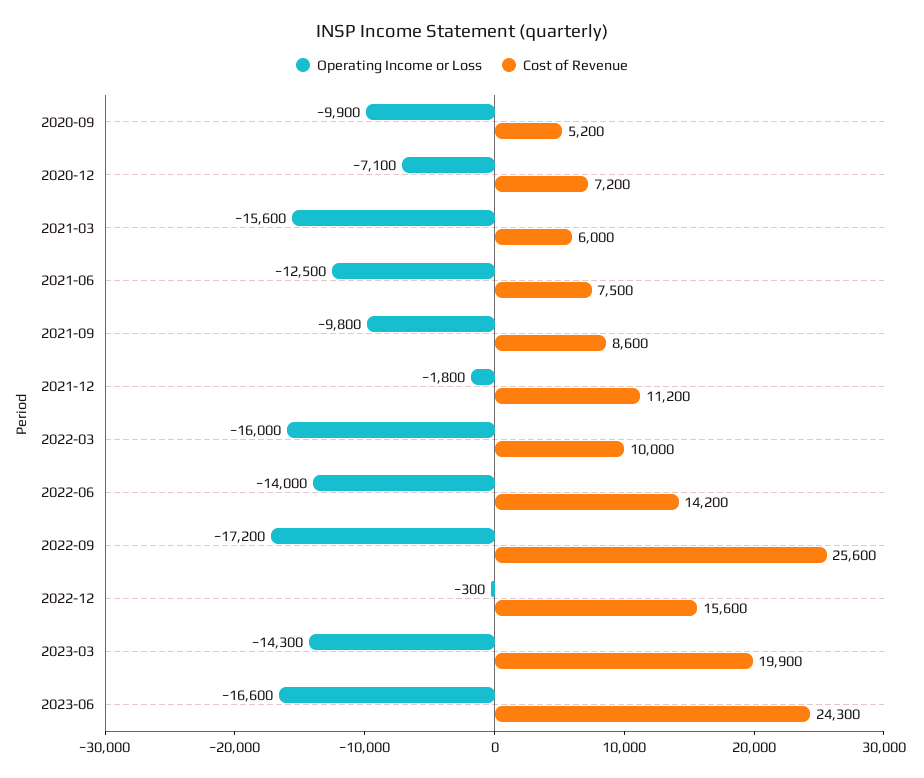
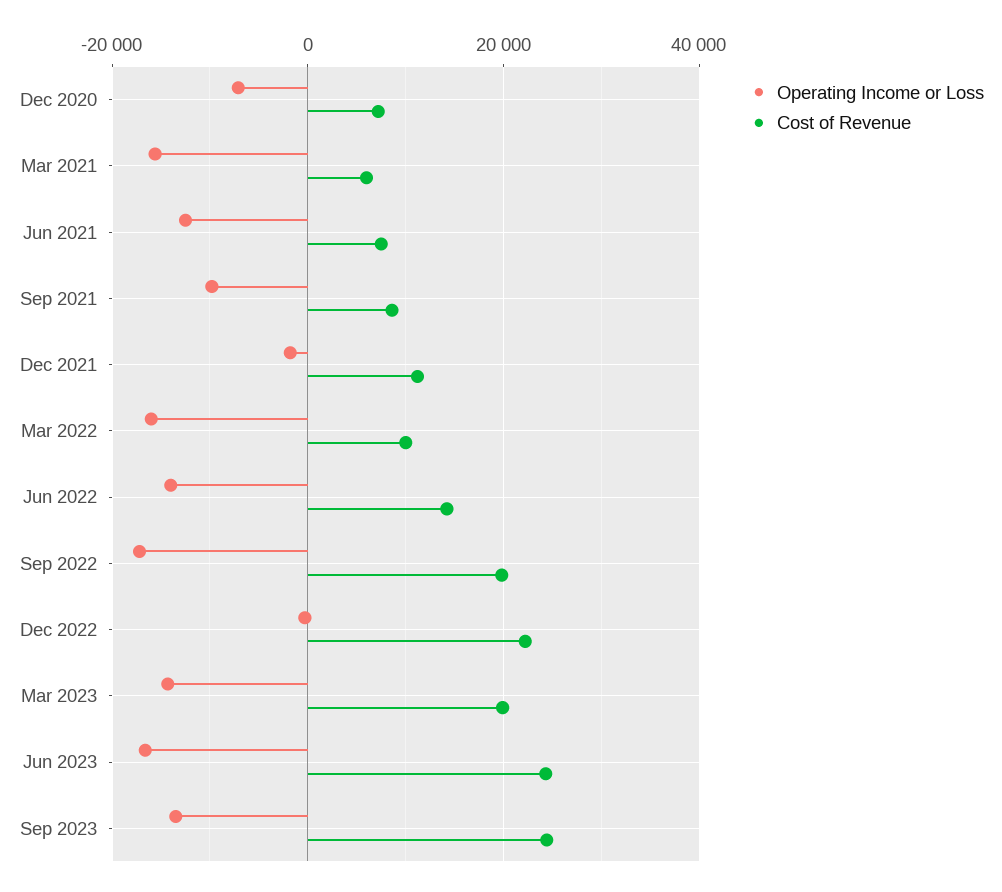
Operating Income or Loss, 2020-09: -9900 -> none
Cost of Revenue, 2020-09: 5200 -> none
Cost of Revenue, 2022-09: 25600 -> 20000
Cost of Revenue, 2022-12: 15600 -> 22000
Operating Income or Loss, Sep 2023: none -> -14000
Cost of Revenue, Sep 2023: none -> 24000

